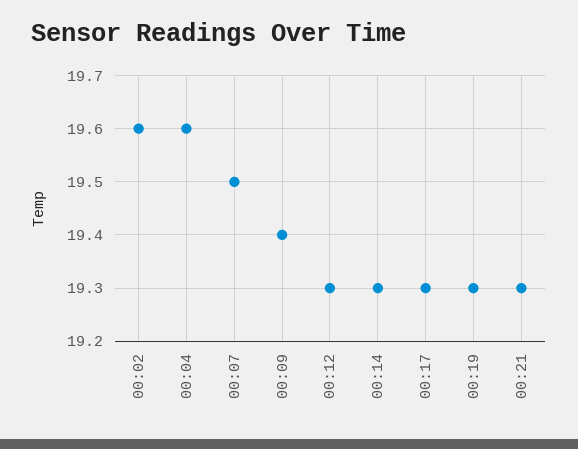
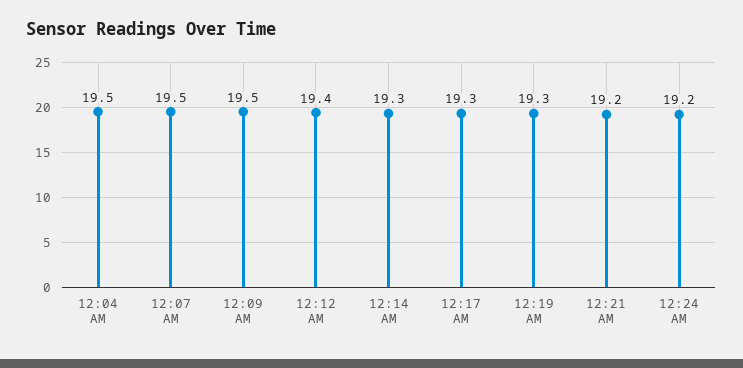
00:02: 19.6 -> none
00:04: 19.6 -> 19.5
00:09: 19.4 -> 19.5
00:12: 19.3 -> 19.4
00:21: 19.3 -> 19.2
12:24 AM: none -> 19.2

